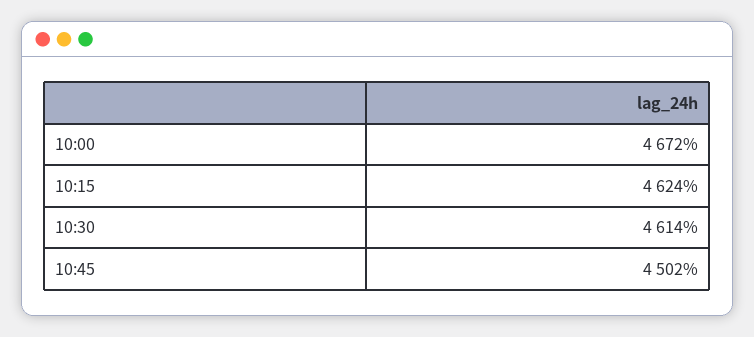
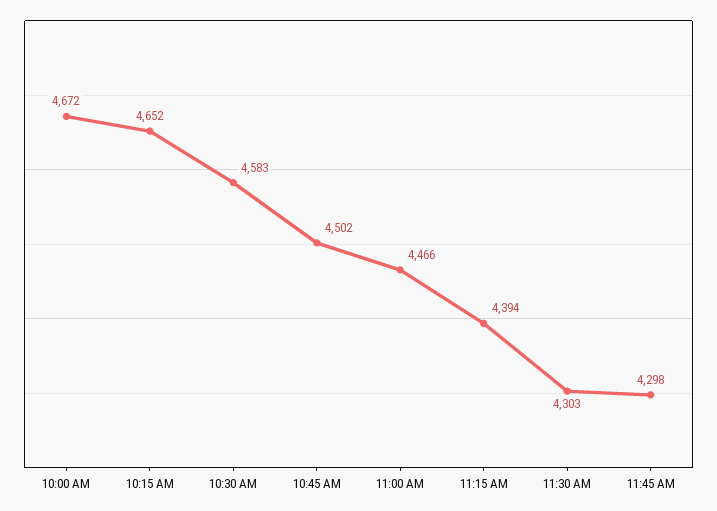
10:15: 4624 -> 4652
10:30: 4614 -> 4583
11:00 AM: none -> 4466
11:15 AM: none -> 4394
11:30 AM: none -> 4303
11:45 AM: none -> 4298

